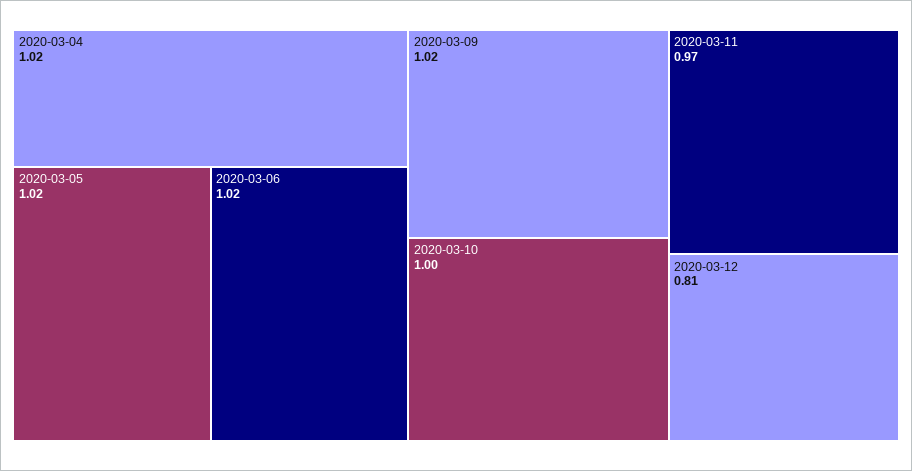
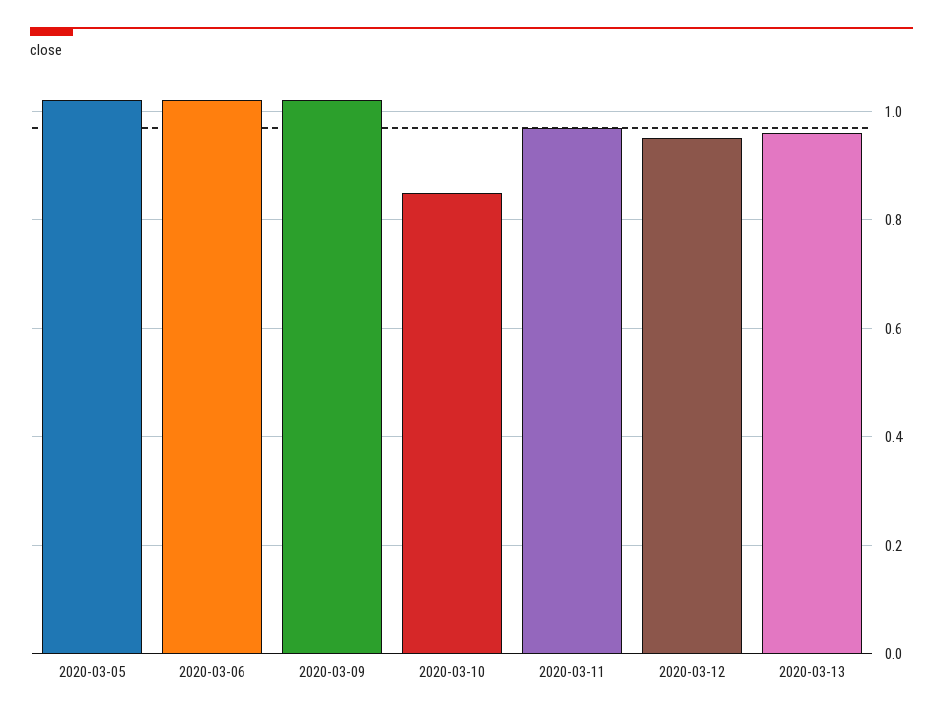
2020-03-04: 1.02 -> none
2020-03-10: 1 -> 0.85
2020-03-12: 0.81 -> 0.95
2020-03-13: none -> 0.95

